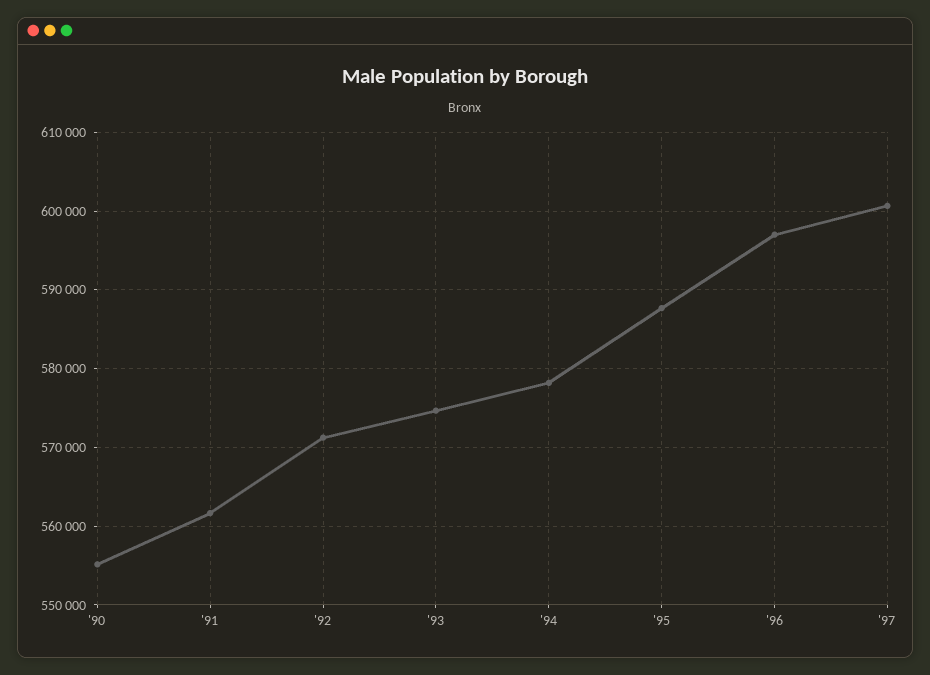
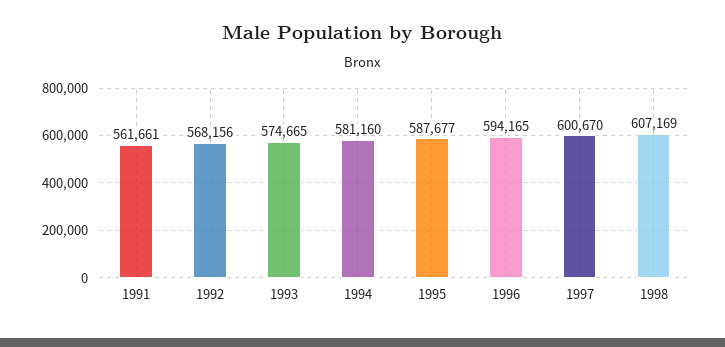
'90: 555000 -> none
'92: 571000 -> 568156
'94: 578000 -> 581160
'96: 597000 -> 594165
1998: none -> 607169

